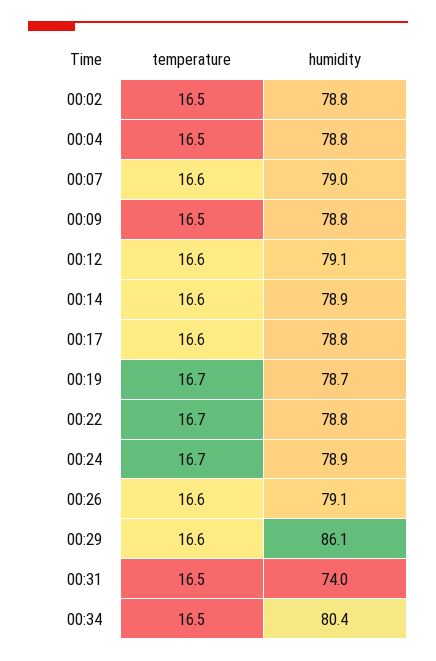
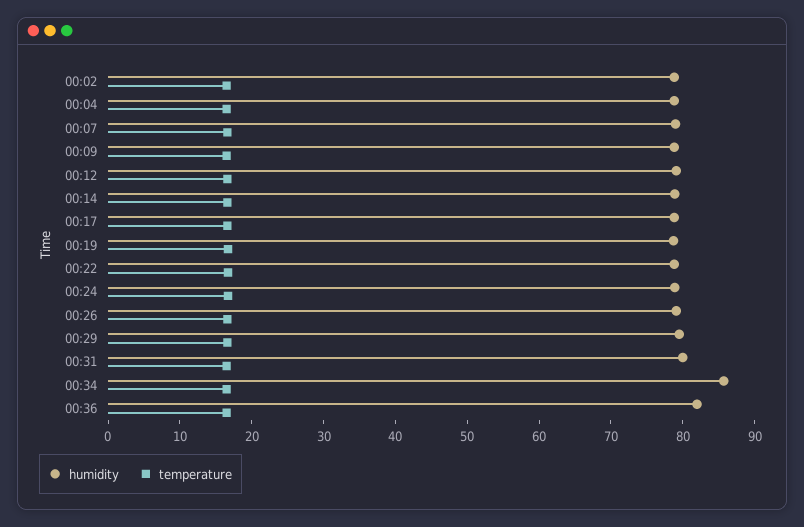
humidity, 00:29: 86.1 -> 80
humidity, 00:31: 74 -> 80
humidity, 00:34: 80.4 -> 86
humidity, 00:36: none -> 82
temperature, 00:36: none -> 16

